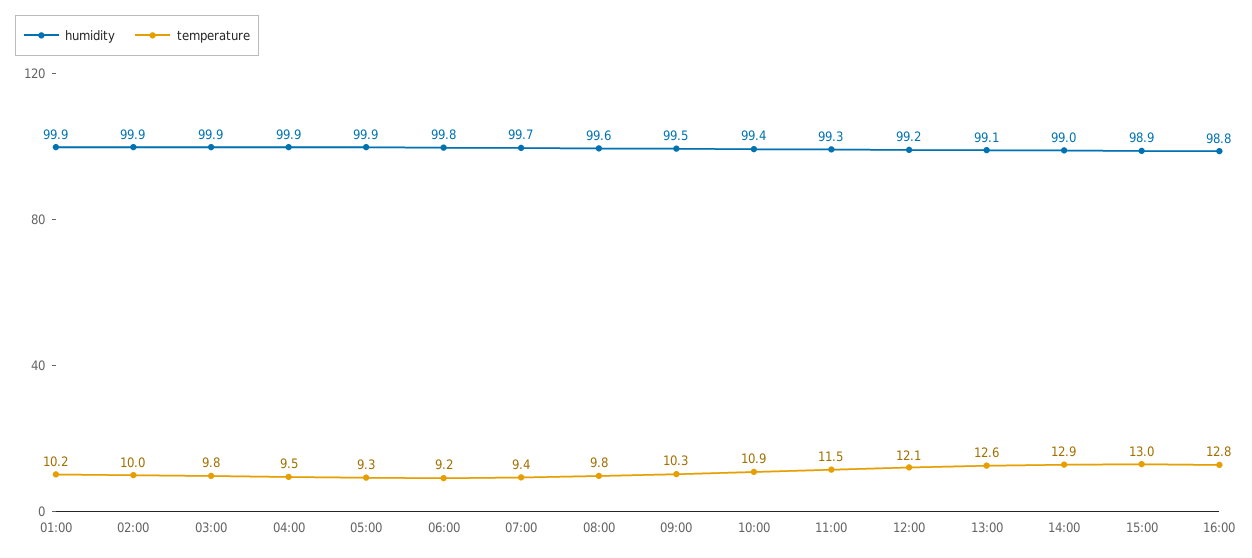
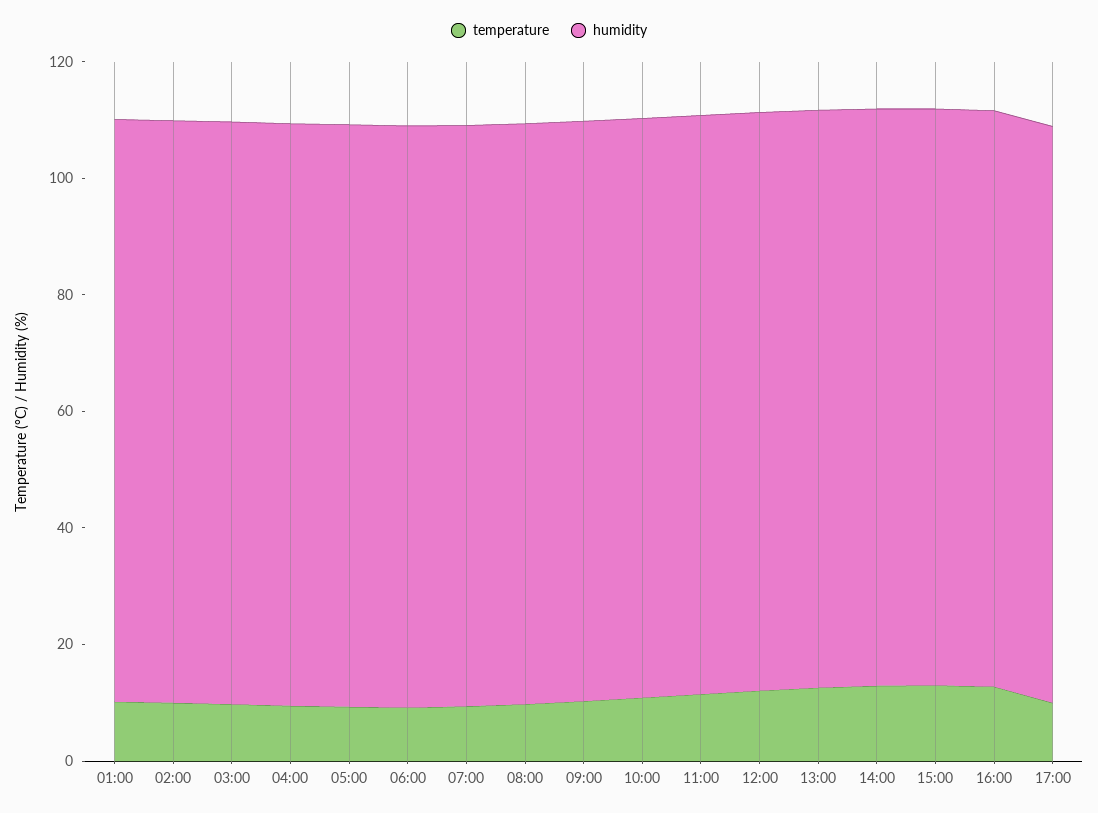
temperature, 17:00: none -> 10
humidity, 17:00: none -> 100

